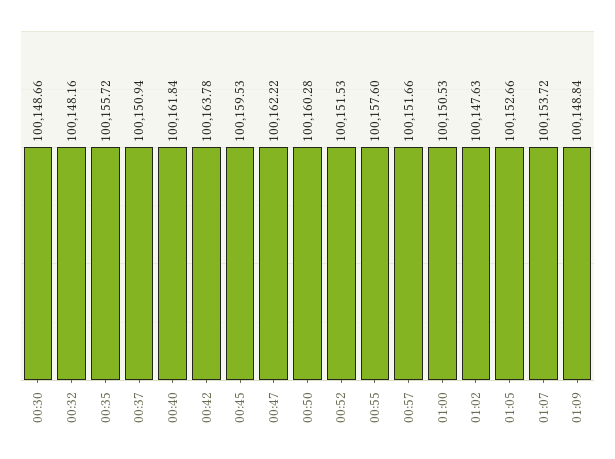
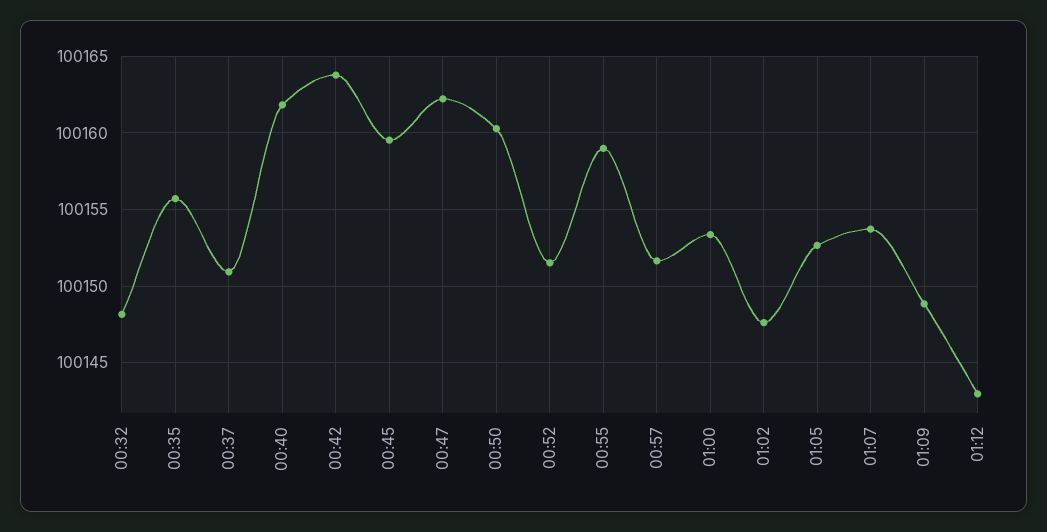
00:30: 100148.66 -> none
00:55: 100157.6 -> 100159
01:00: 100150.53 -> 100153.5
01:12: none -> 100143

